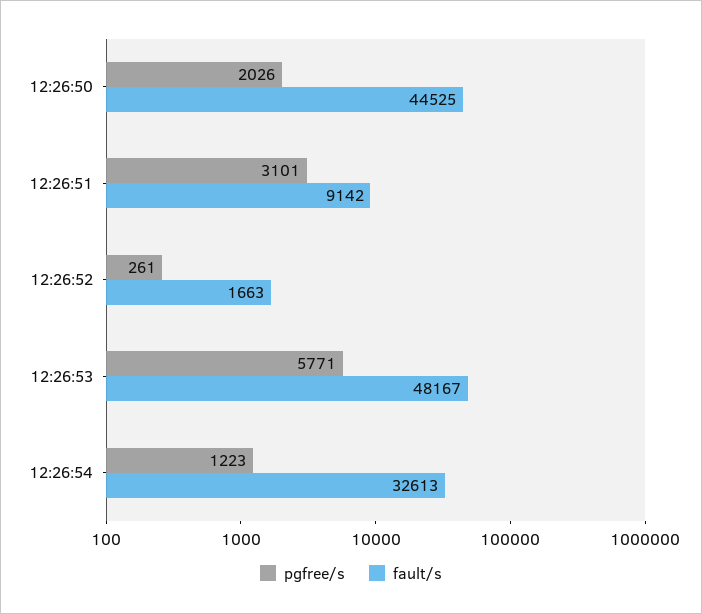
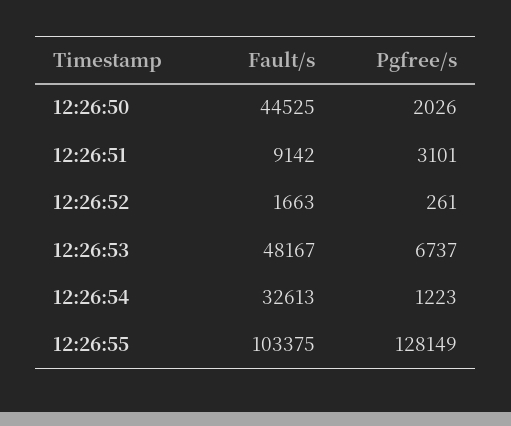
pgfree/s, 12:26:53: 5771 -> 6737
fault/s, 12:26:55: none -> 103375
pgfree/s, 12:26:55: none -> 128149

